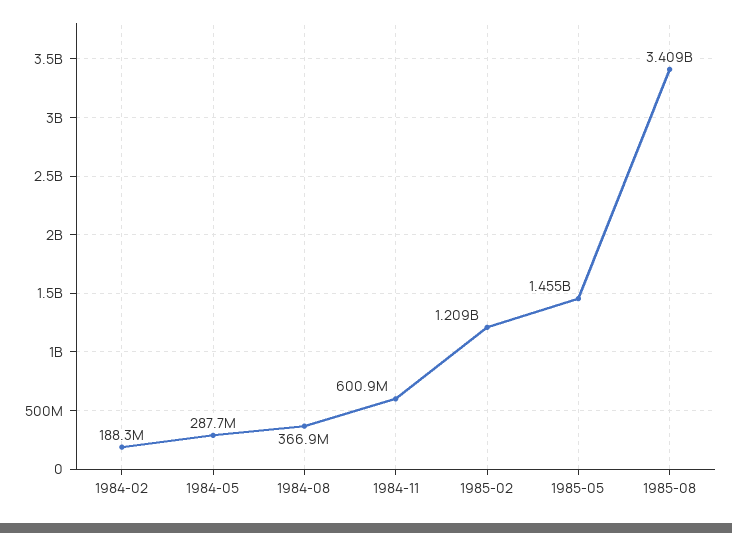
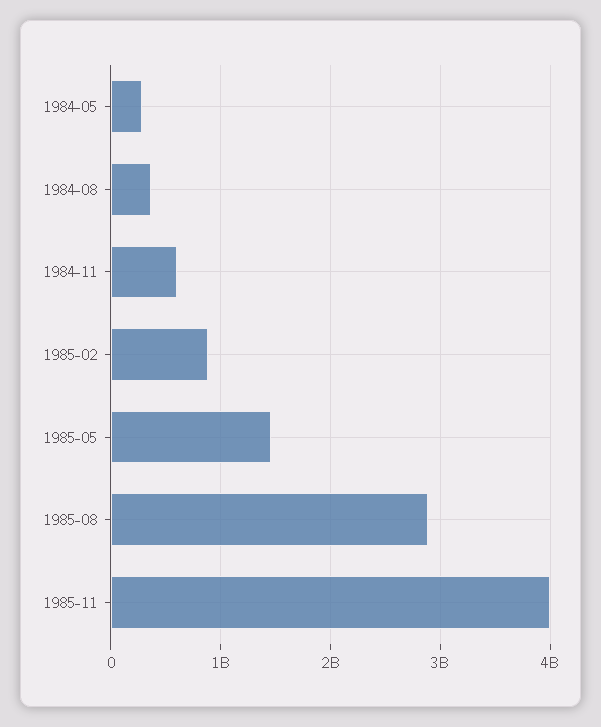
1984-02: 188300000 -> none
1985-02: 1209000000 -> 900000000
1985-08: 3409000000 -> 2900000000
1985-11: none -> 4000000000

